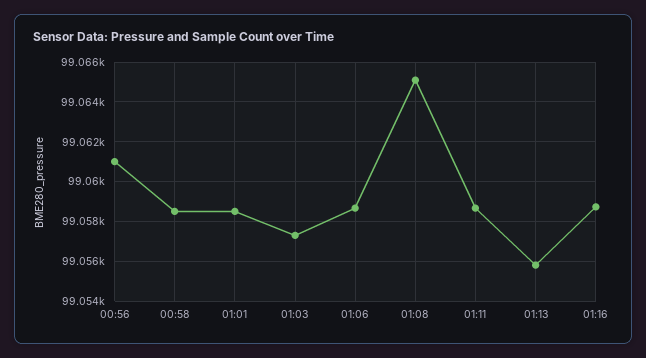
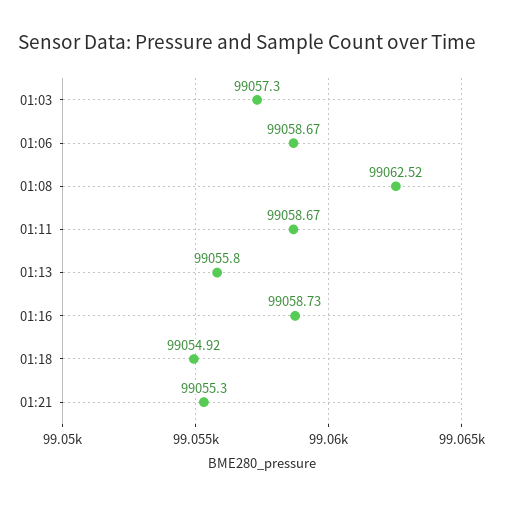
00:56: 99061 -> none
00:58: 99058.5 -> none
01:01: 99058.5 -> none
01:08: 99065 -> 99062.52
01:18: none -> 99054.92
01:21: none -> 99055.3

